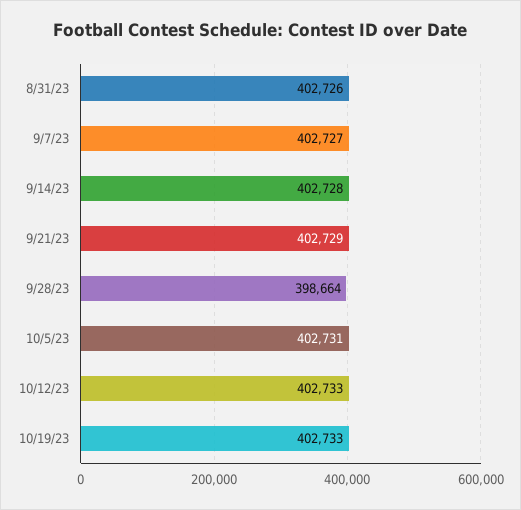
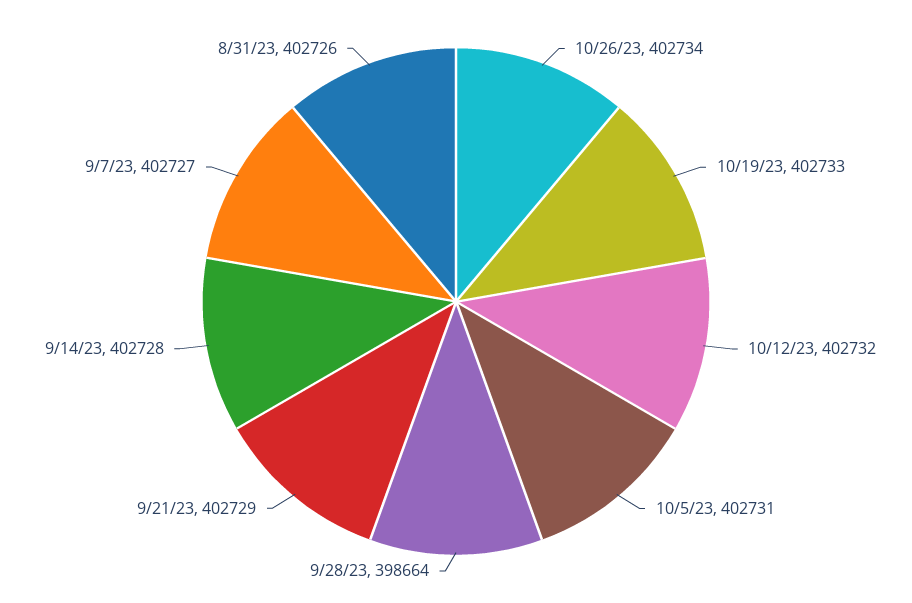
10/12/23: 402733 -> 402732
10/26/23: none -> 402734

